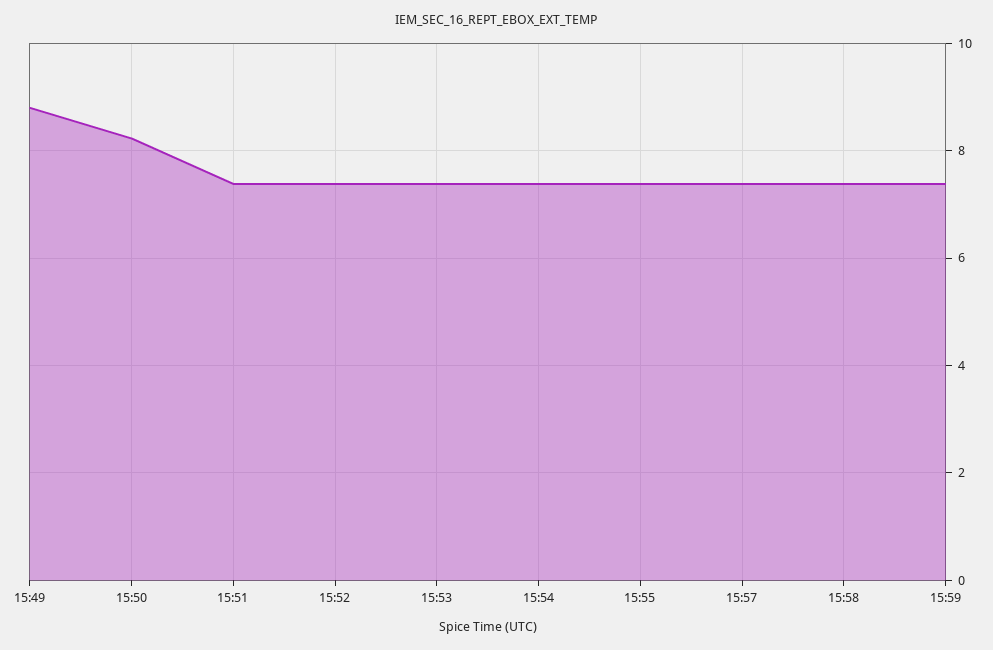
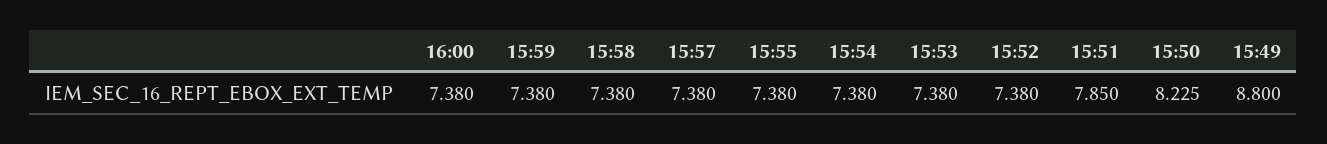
15:51: 7.4 -> 7.85
16:00: none -> 7.38

